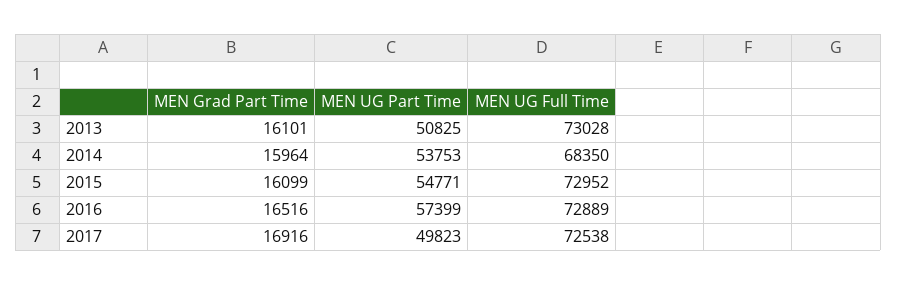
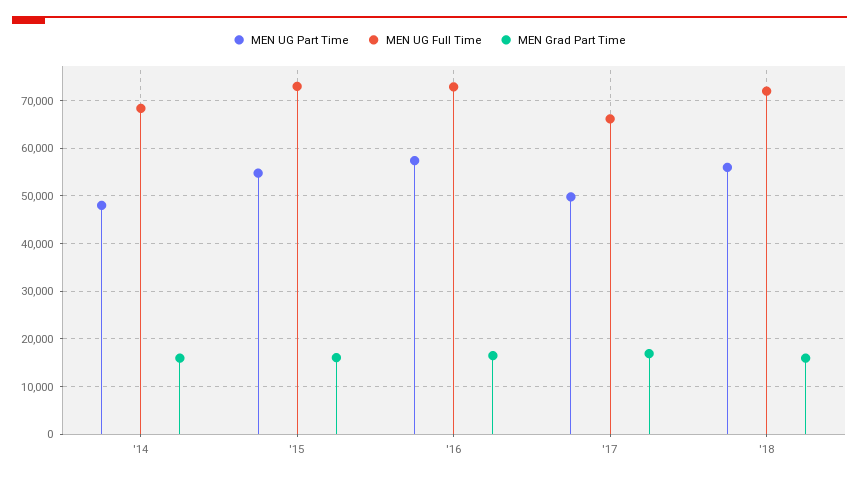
MEN Grad Part Time, 2013: 16101 -> none
MEN UG Part Time, 2013: 50825 -> none
MEN UG Full Time, 2013: 73028 -> none
MEN UG Part Time, 2014: 53753 -> 48000
MEN UG Full Time, 2017: 72538 -> 66000
MEN UG Part Time, '18: none -> 56000
MEN UG Full Time, '18: none -> 72000
MEN Grad Part Time, '18: none -> 16000

